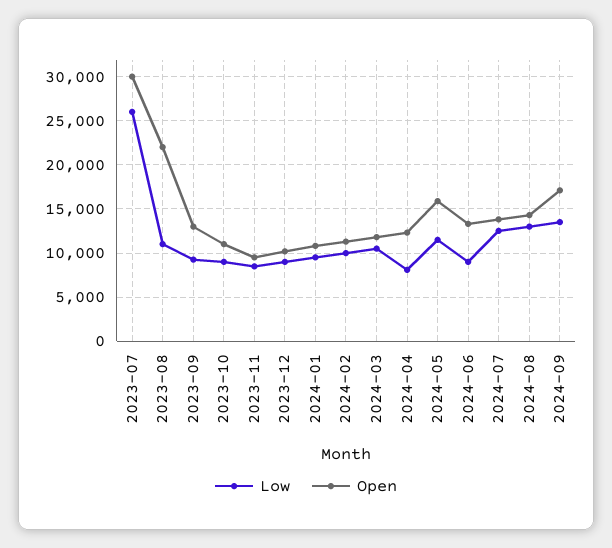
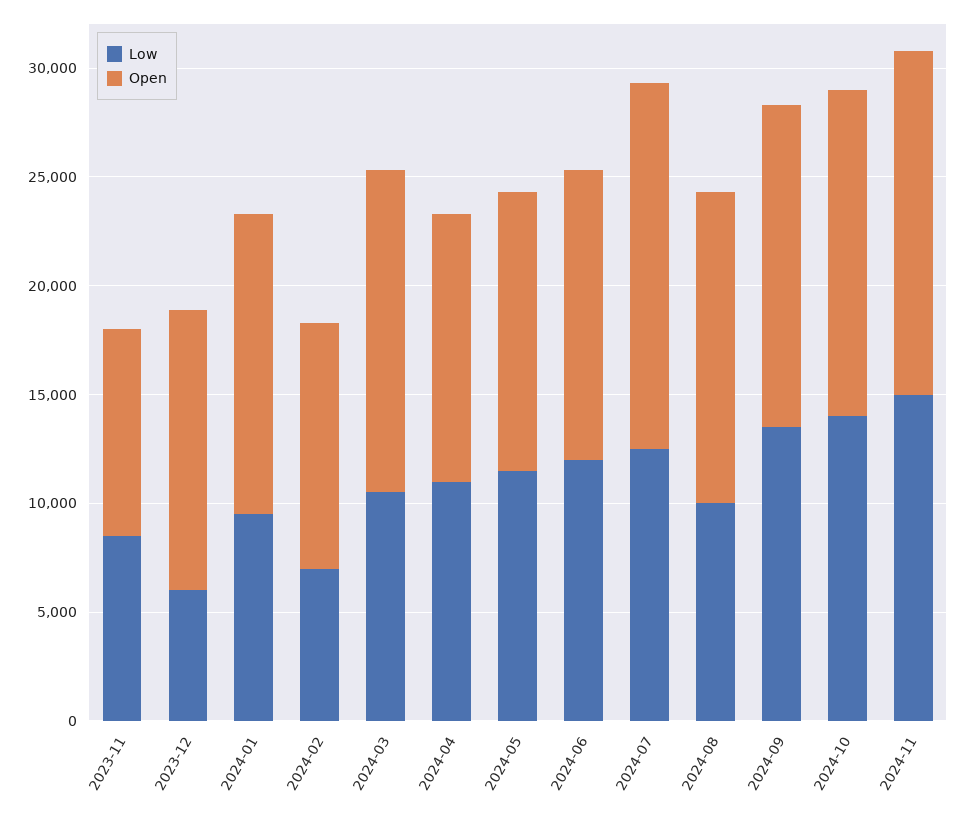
Low, 2023-07: 26000 -> none
Open, 2023-07: 30000 -> none
Low, 2023-08: 11000 -> none
Open, 2023-08: 22000 -> none
Low, 2023-09: 9000 -> none
Open, 2023-09: 13000 -> none
Low, 2023-10: 9000 -> none
Open, 2023-10: 11000 -> none
Low, 2023-12: 9000 -> 6000
Open, 2023-12: 10000 -> 13000
Open, 2024-01: 11000 -> 14000
Low, 2024-02: 10000 -> 7000
Open, 2024-03: 12000 -> 15000
Low, 2024-04: 8000 -> 11000
Open, 2024-05: 16000 -> 13000
Low, 2024-06: 9000 -> 12000
Open, 2024-07: 14000 -> 17000
Low, 2024-08: 13000 -> 10000
Open, 2024-09: 17000 -> 15000
Low, 2024-10: none -> 14000
Open, 2024-10: none -> 15000
Low, 2024-11: none -> 15000
Open, 2024-11: none -> 16000

